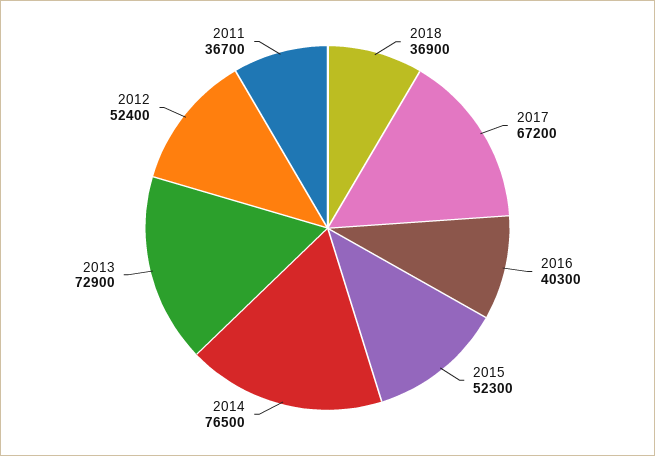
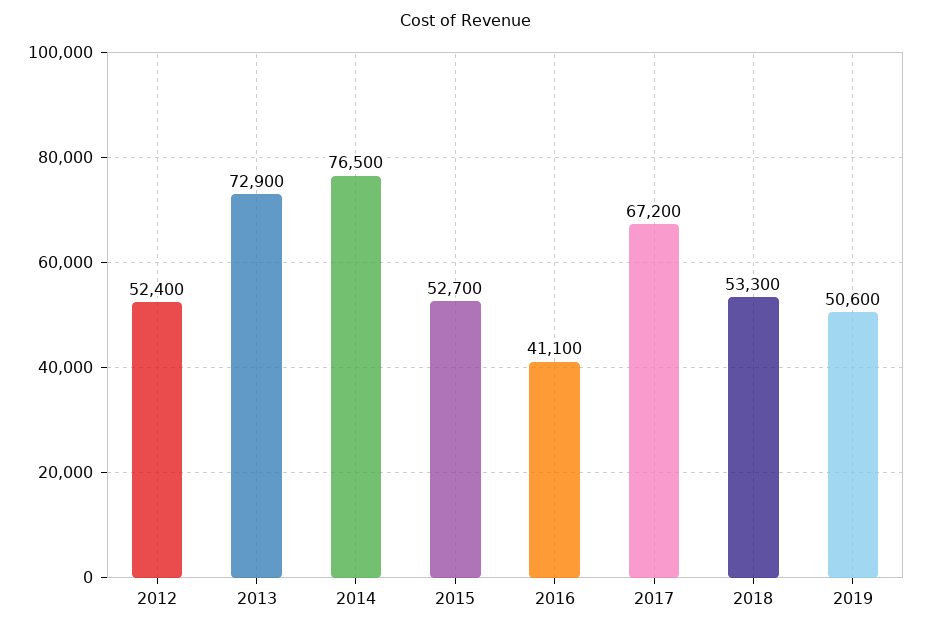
2018: 36900 -> 53300
2016: 40300 -> 41100
2015: 52300 -> 52700
2011: 36700 -> none
2019: none -> 50600

